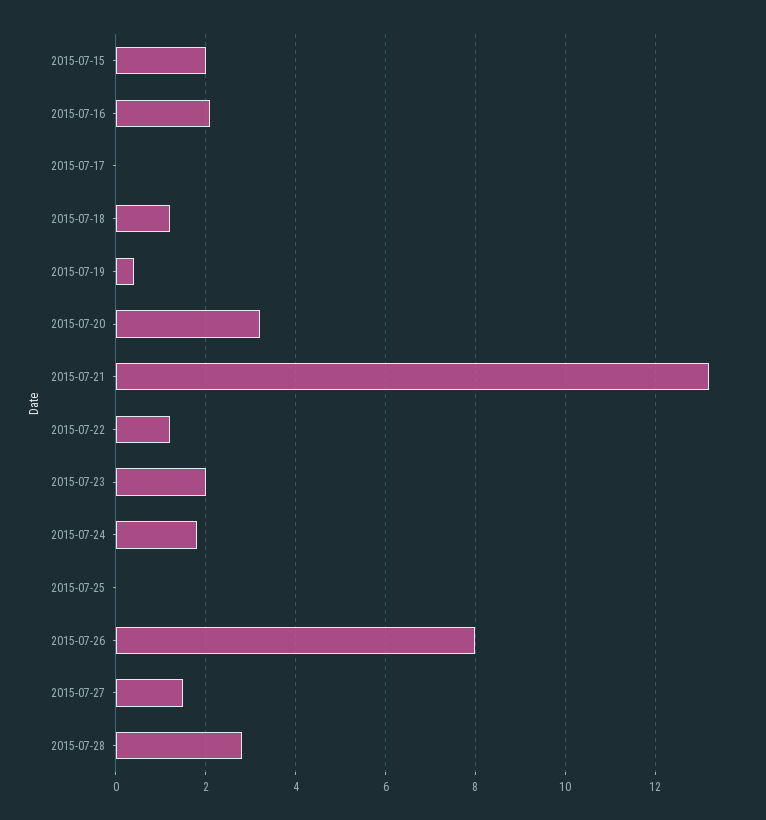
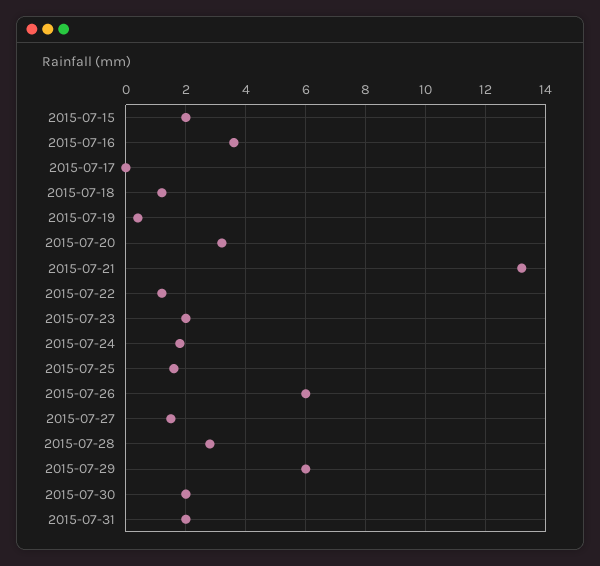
2015-07-16: 2 -> 3.5
2015-07-25: 0 -> 1.5
2015-07-26: 8 -> 6
2015-07-29: none -> 6
2015-07-30: none -> 2
2015-07-31: none -> 2

